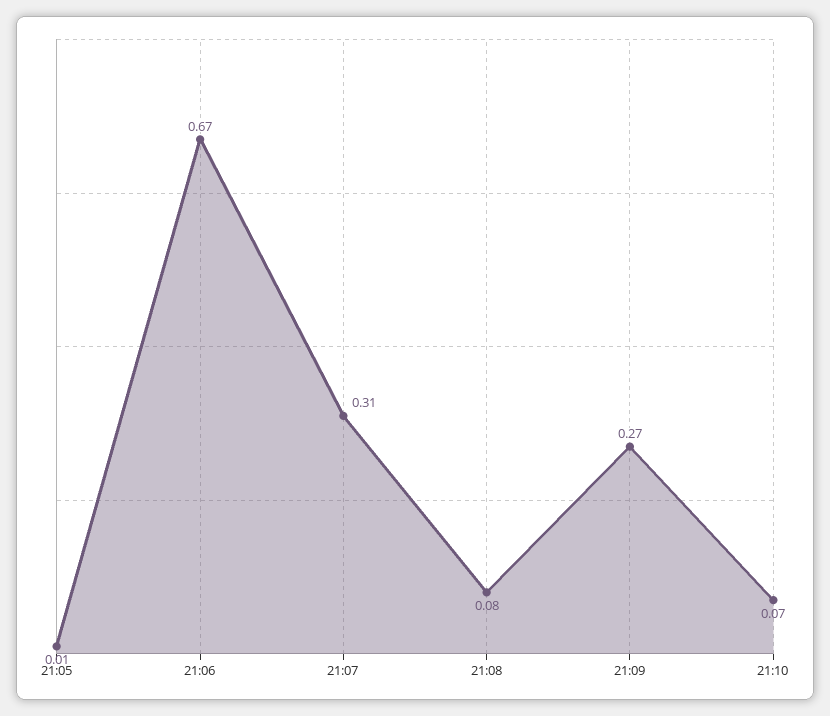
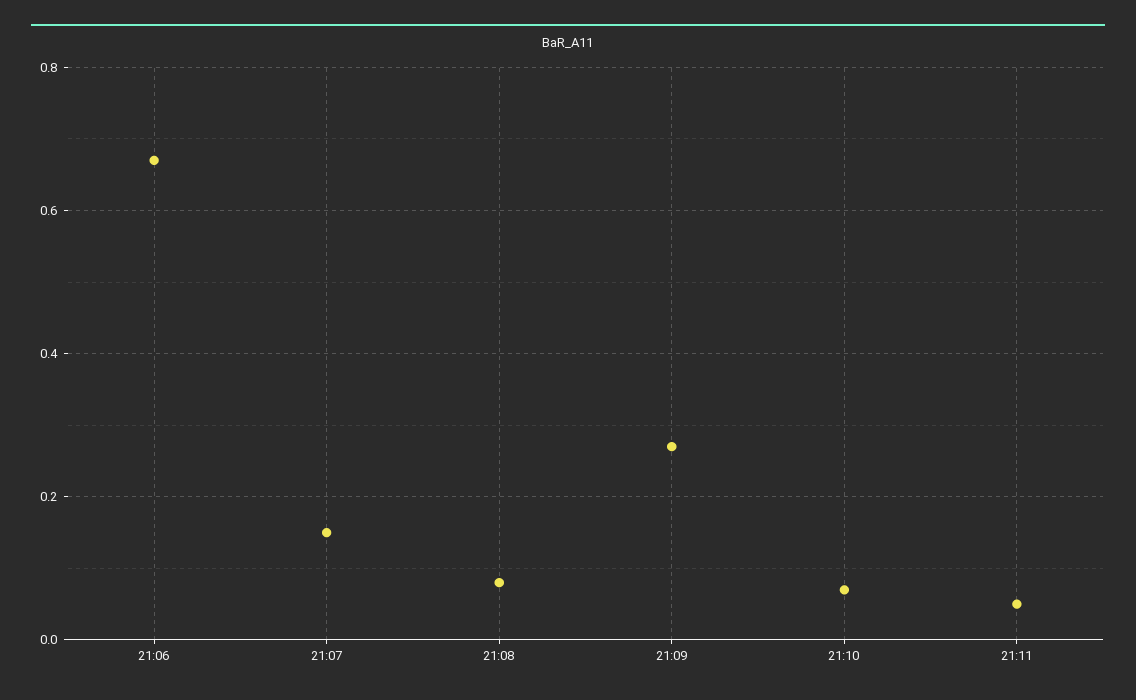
21:05: 0.01 -> none
21:07: 0.31 -> 0.15
21:11: none -> 0.05

